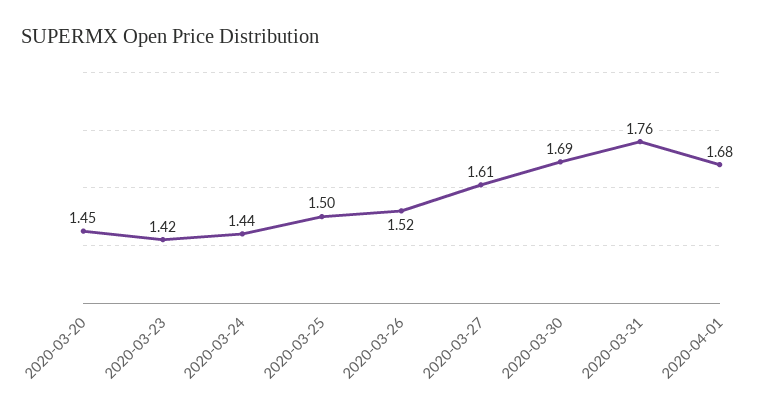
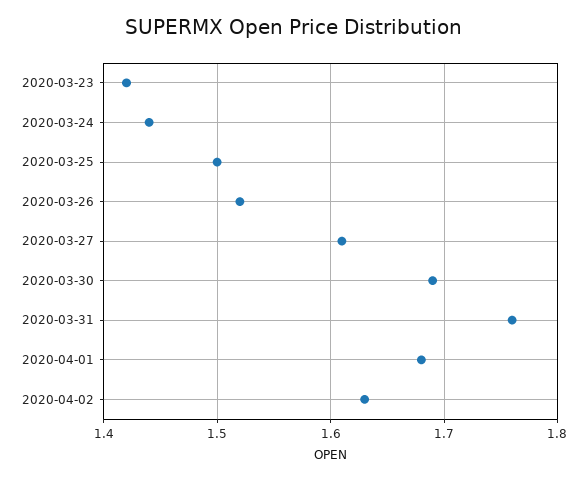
2020-03-20: 1.45 -> none
2020-04-02: none -> 1.63

